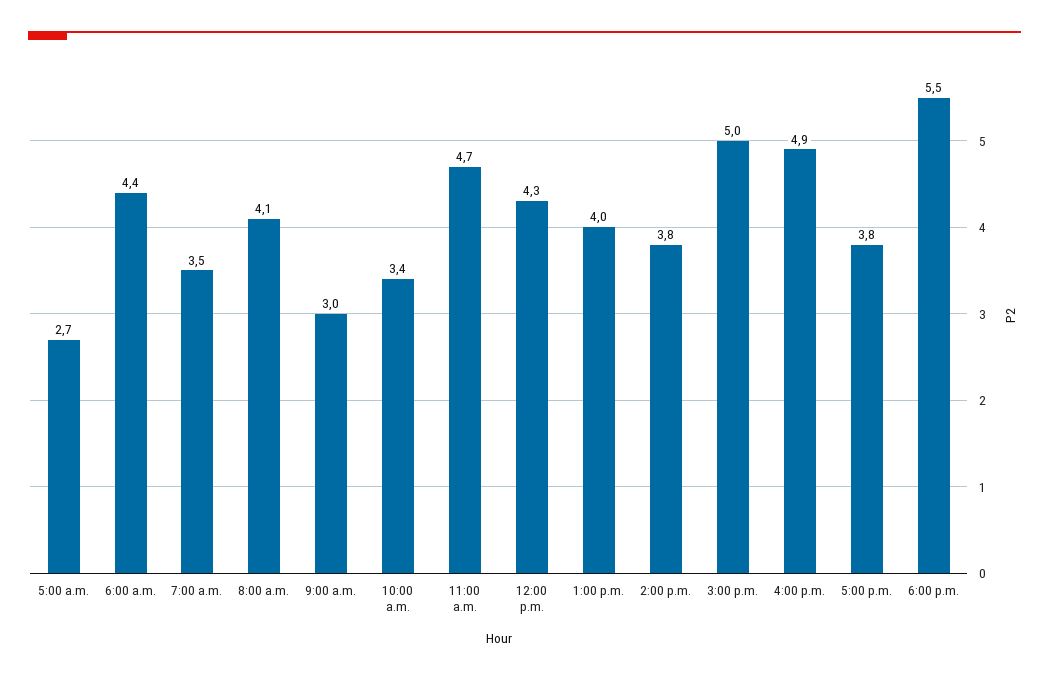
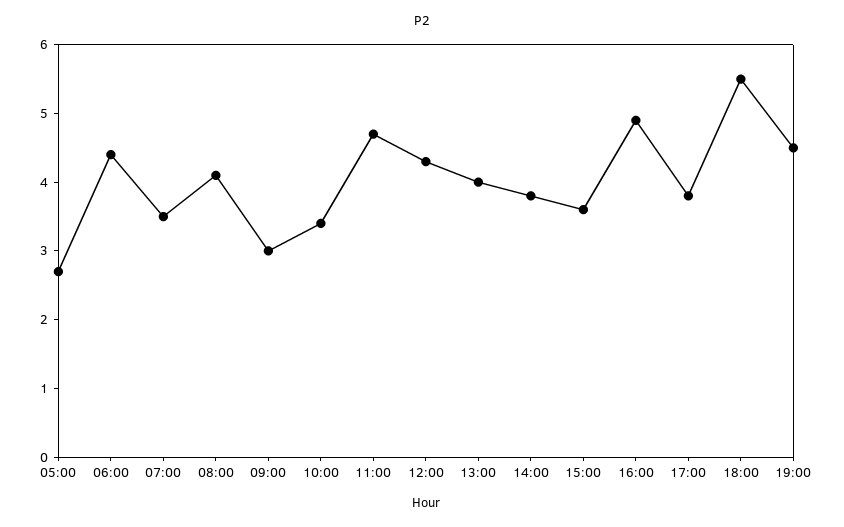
3:00 p.m.: 5 -> 3.5
19:00: none -> 4.5

